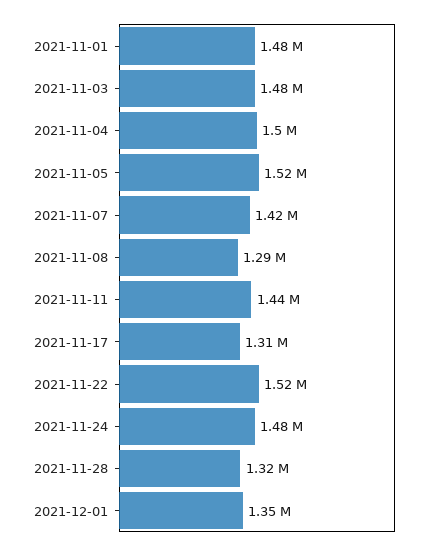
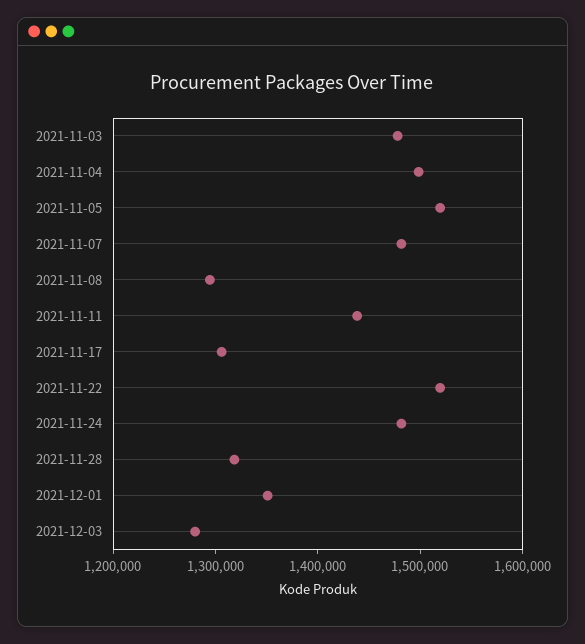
2021-11-01: 1480000 -> none
2021-11-07: 1420000 -> 1480000
2021-12-03: none -> 1280000

